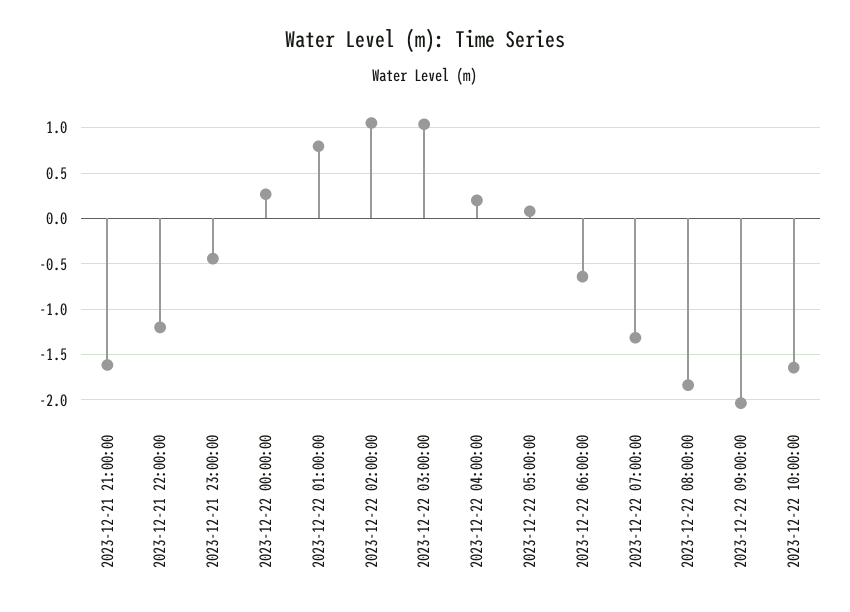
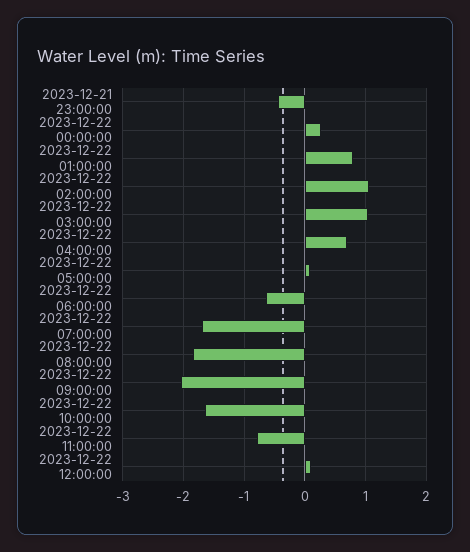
2023-12-21 21:00:00: -1.6 -> none
2023-12-21 22:00:00: -1.2 -> none
2023-12-22 04:00:00: 0.2 -> 0.7
2023-12-22 07:00:00: -1.3 -> -1.7
2023-12-22 11:00:00: none -> -0.8
2023-12-22 12:00:00: none -> 0.1

